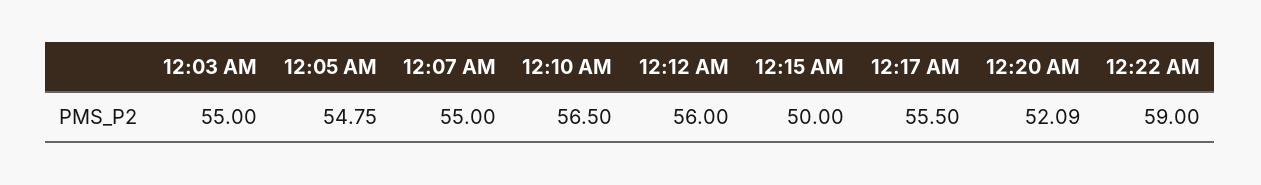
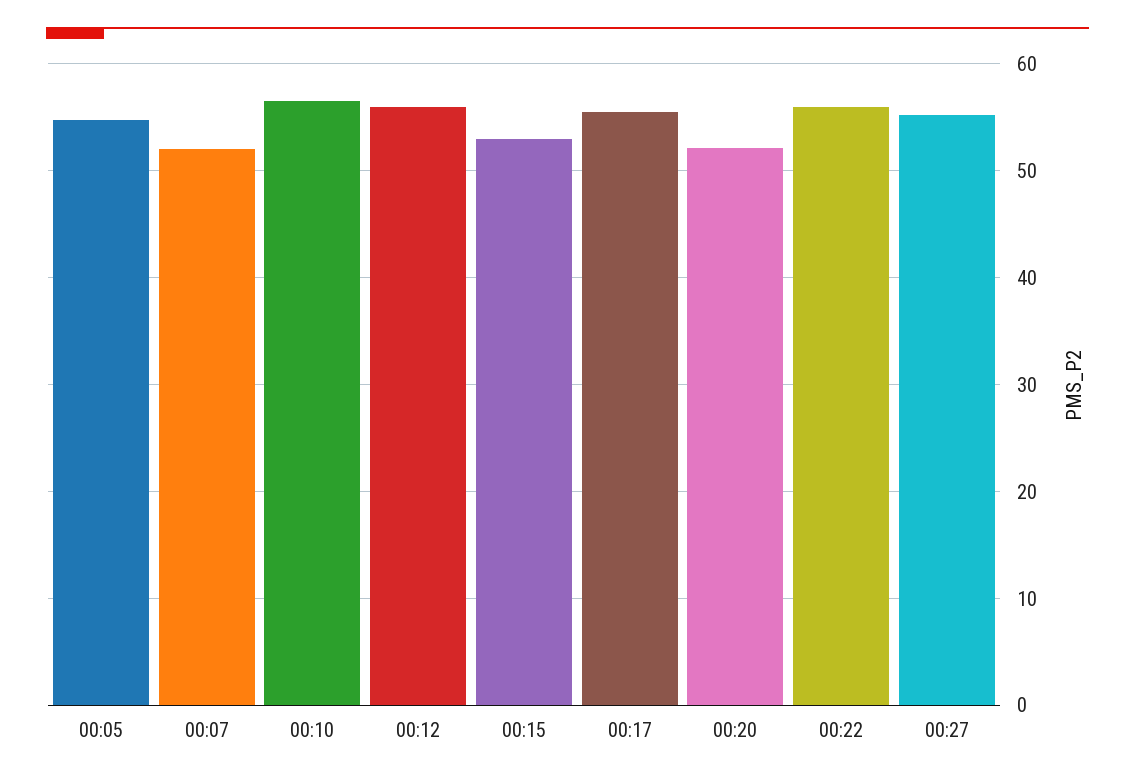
12:03 AM: 55 -> none
12:07 AM: 55 -> 52
12:15 AM: 50 -> 53
12:22 AM: 59 -> 56
00:27: none -> 55

